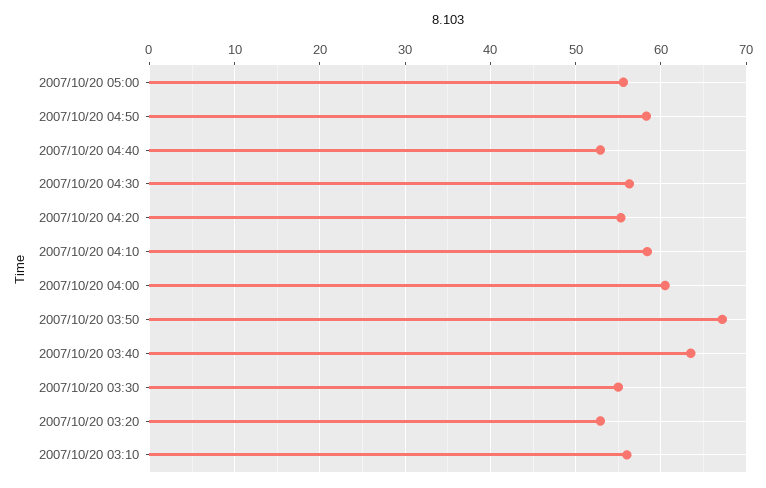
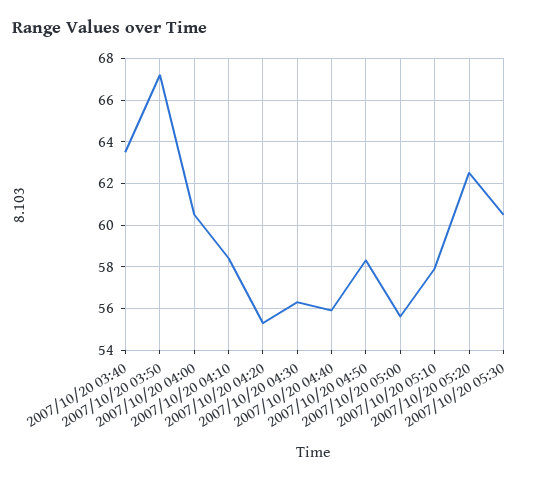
2007/10/20 04:40: 53 -> 56
2007/10/20 03:30: 55 -> none
2007/10/20 03:20: 53 -> none
2007/10/20 03:10: 56 -> none
2007/10/20 05:10: none -> 58
2007/10/20 05:20: none -> 62.5
2007/10/20 05:30: none -> 60.5

